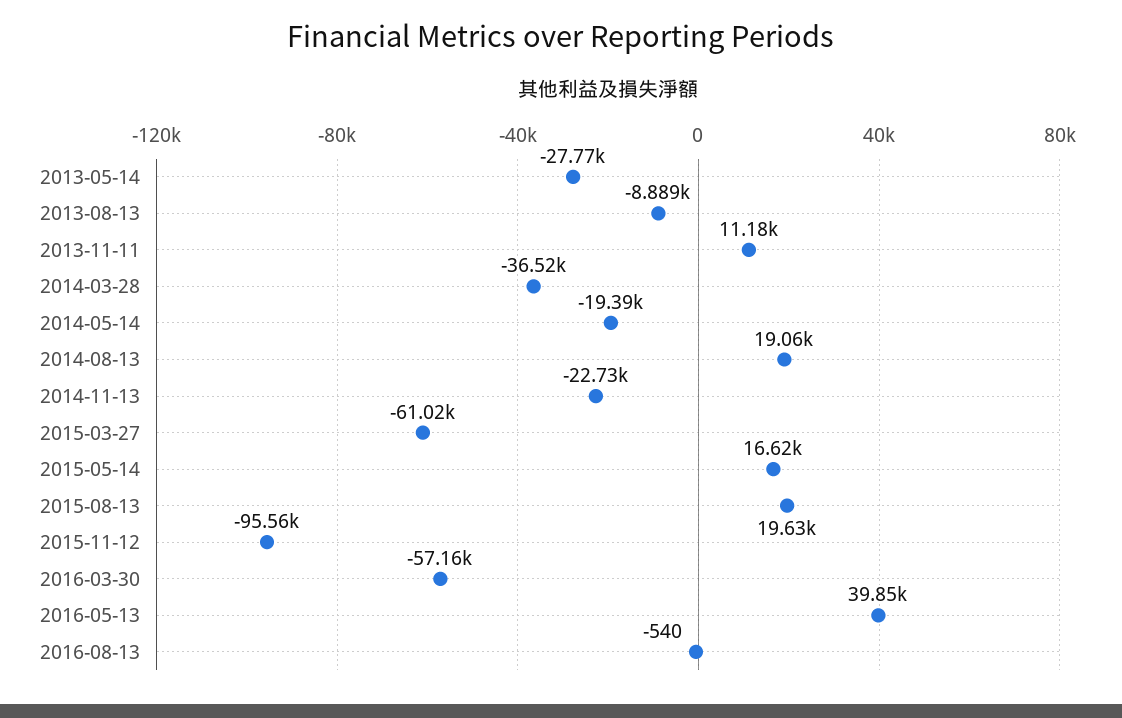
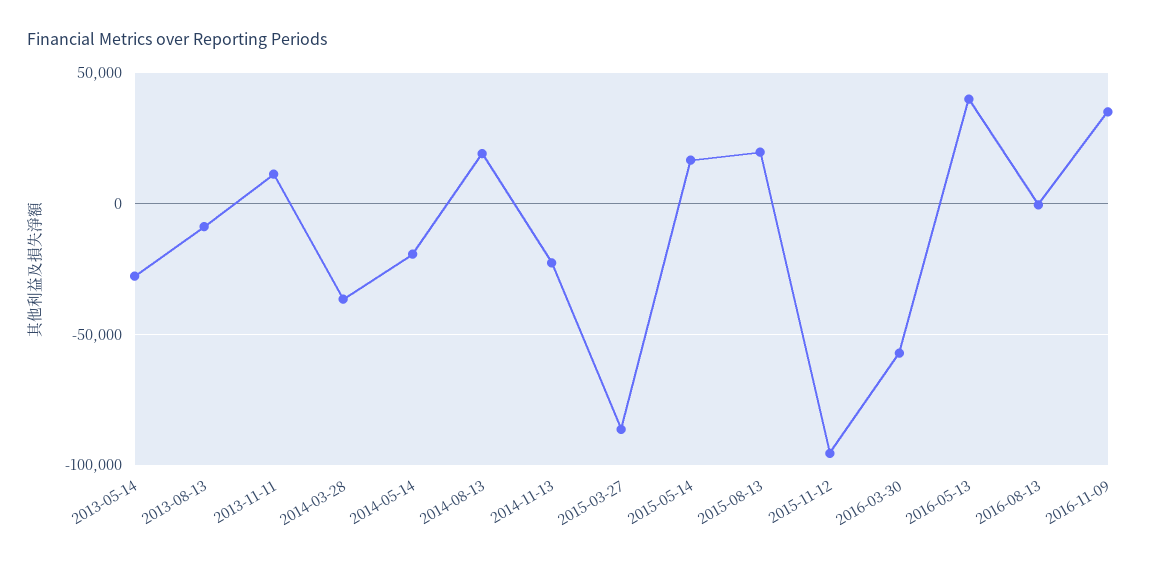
2015-03-27: -61020 -> -85000
2016-11-09: none -> 35000

